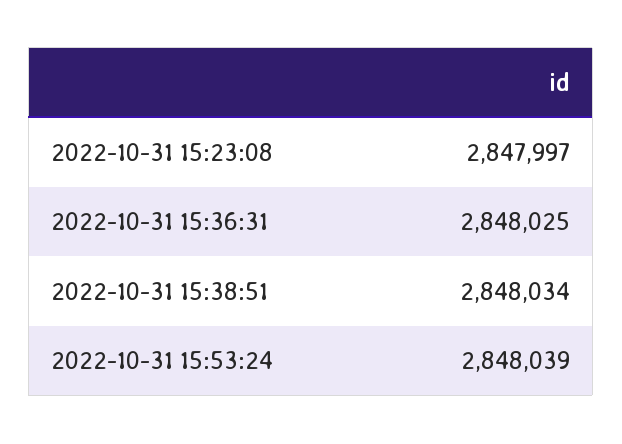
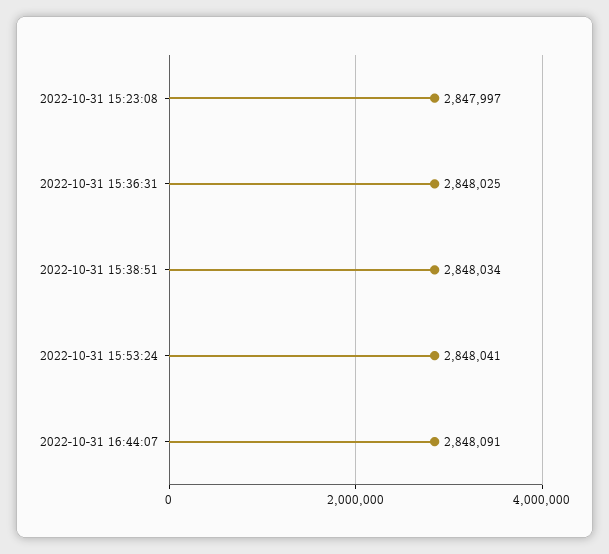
2022-10-31 15:53:24: 2848039 -> 2848041
2022-10-31 16:44:07: none -> 2848091

